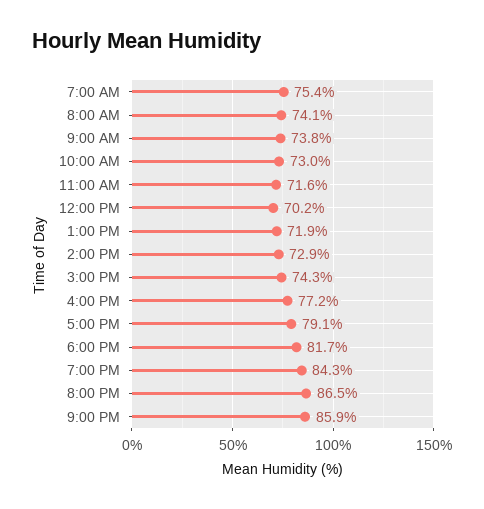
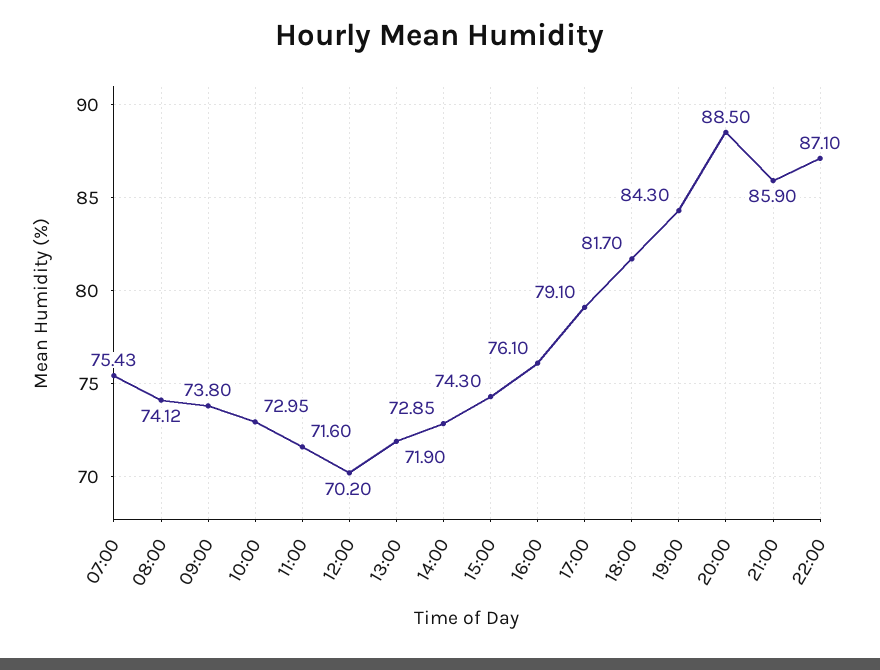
4:00 PM: 77.2 -> 76.1
8:00 PM: 86.5 -> 88.5
22:00: none -> 87.1

